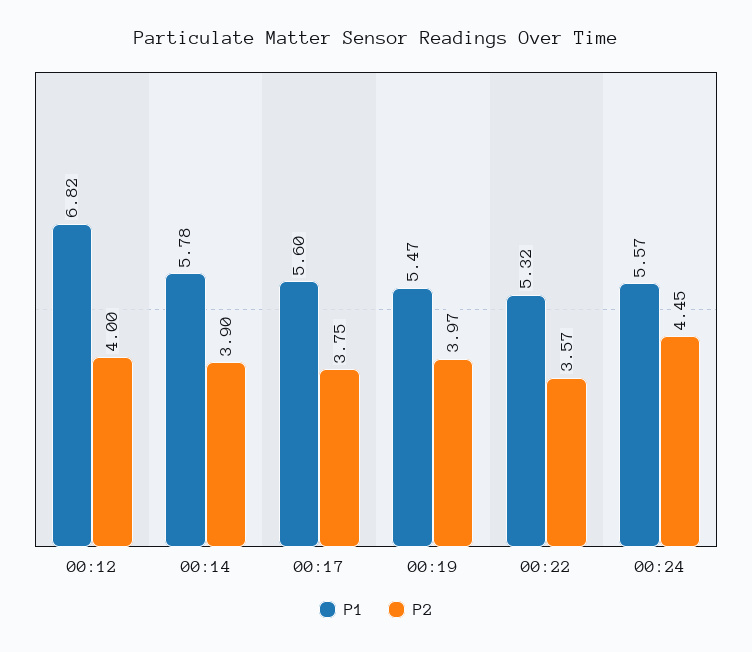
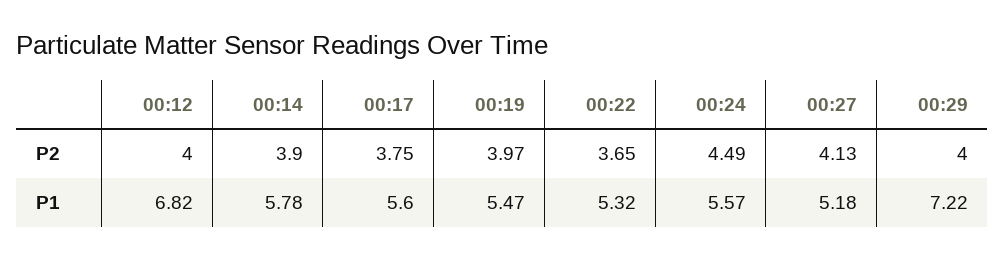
P2, 00:22: 3.57 -> 3.65
P2, 00:24: 4.45 -> 4.49
P2, 00:27: none -> 4.13
P2, 00:29: none -> 4
P1, 00:27: none -> 5.18
P1, 00:29: none -> 7.22

